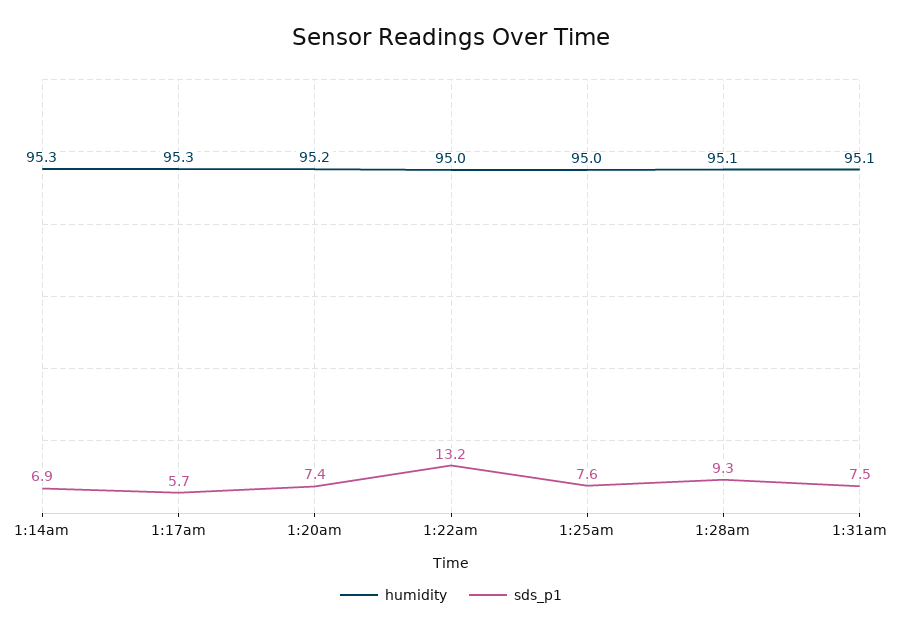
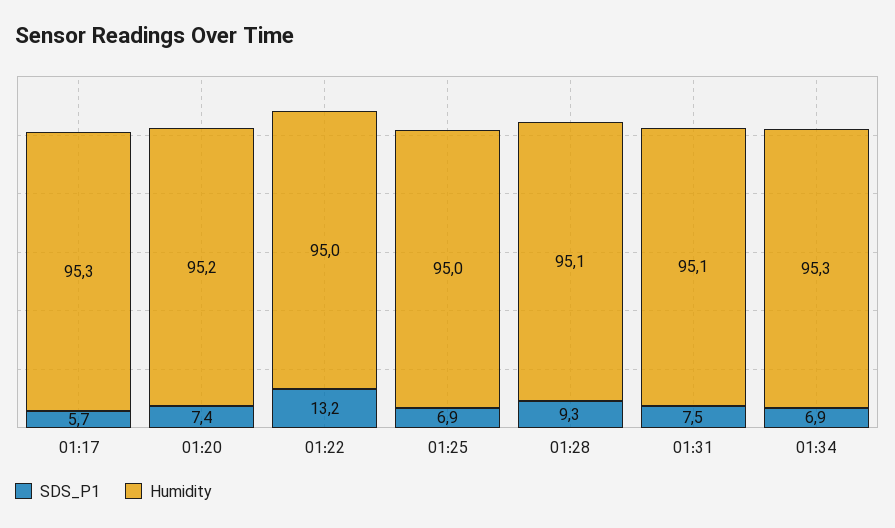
humidity, 1:14am: 95.3 -> none
sds_p1, 1:14am: 6.9 -> none
sds_p1, 1:25am: 7.6 -> 6.9
sds_p1, 01:34: none -> 6.9
humidity, 01:34: none -> 95.3

